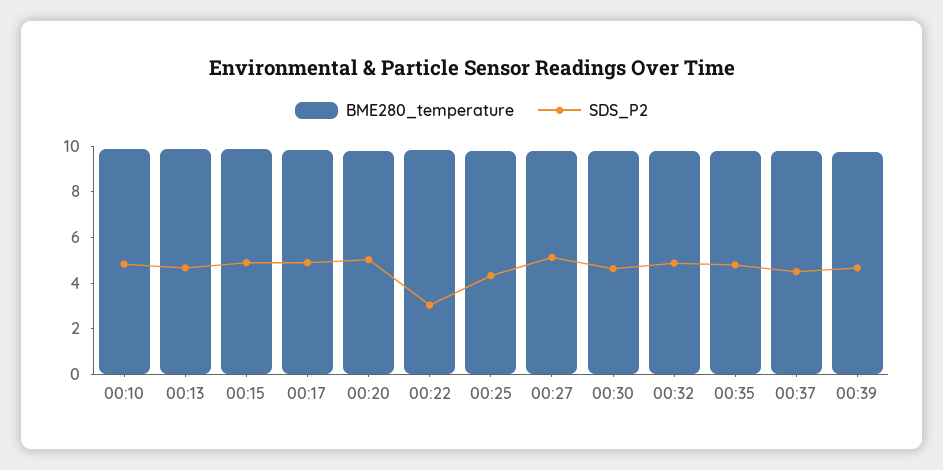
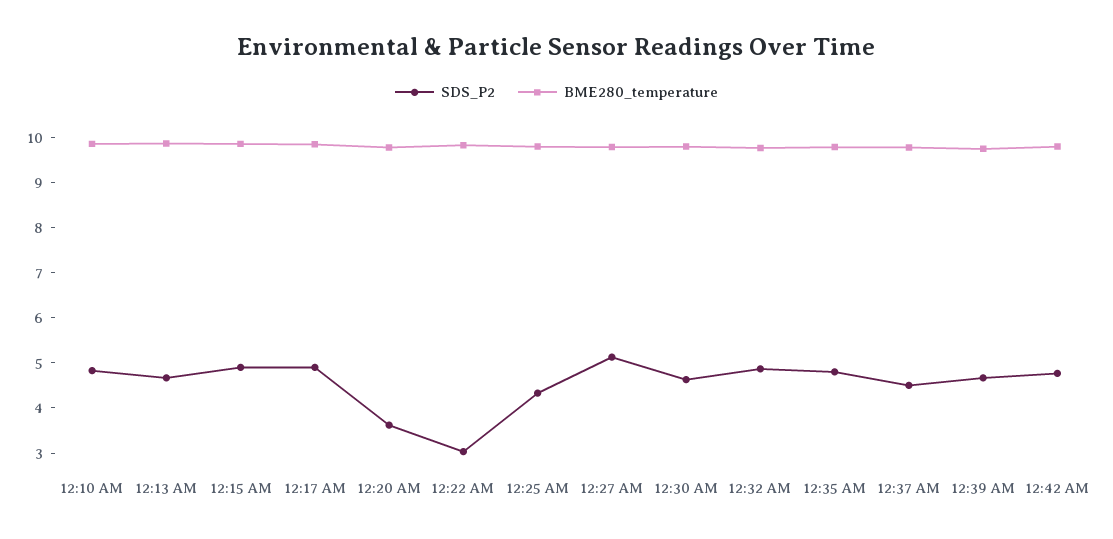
SDS_P2, 00:20: 5 -> 3.6
SDS_P2, 12:42 AM: none -> 4.8
BME280_temperature, 12:42 AM: none -> 9.8

